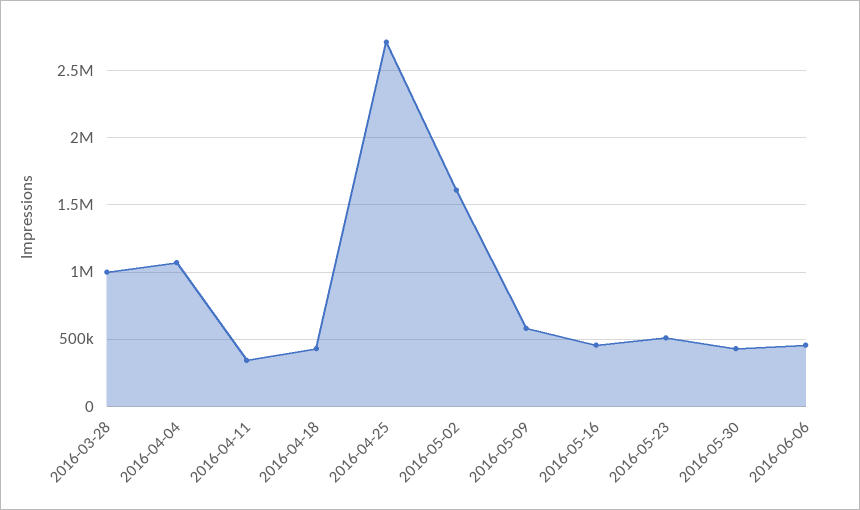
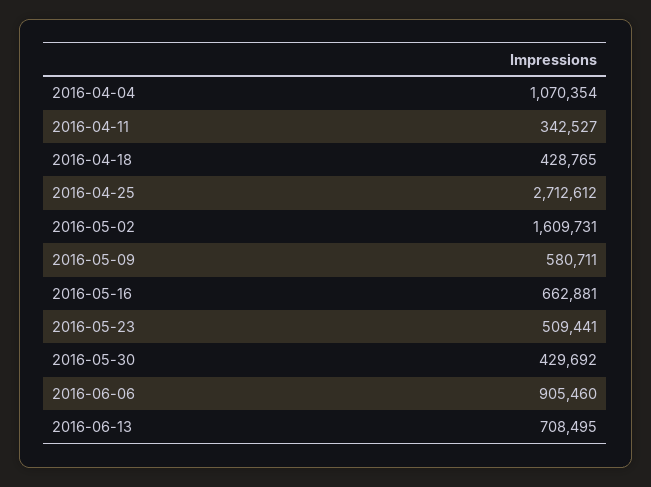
2016-03-28: 1000000 -> none
2016-05-16: 450000 -> 662881
2016-06-06: 450000 -> 905460
2016-06-13: none -> 708495

